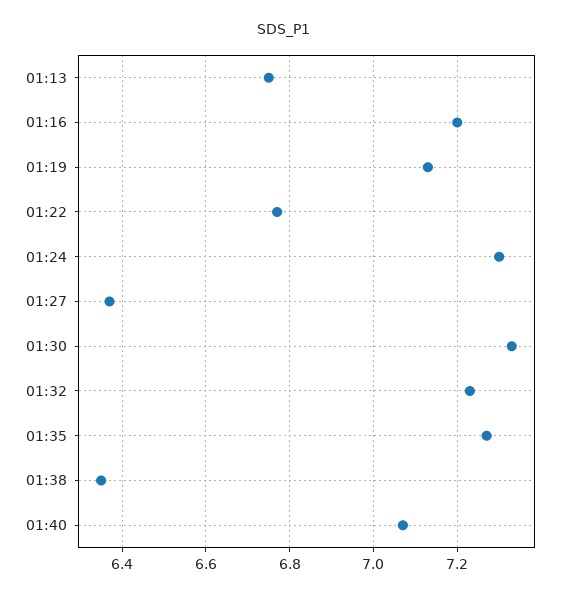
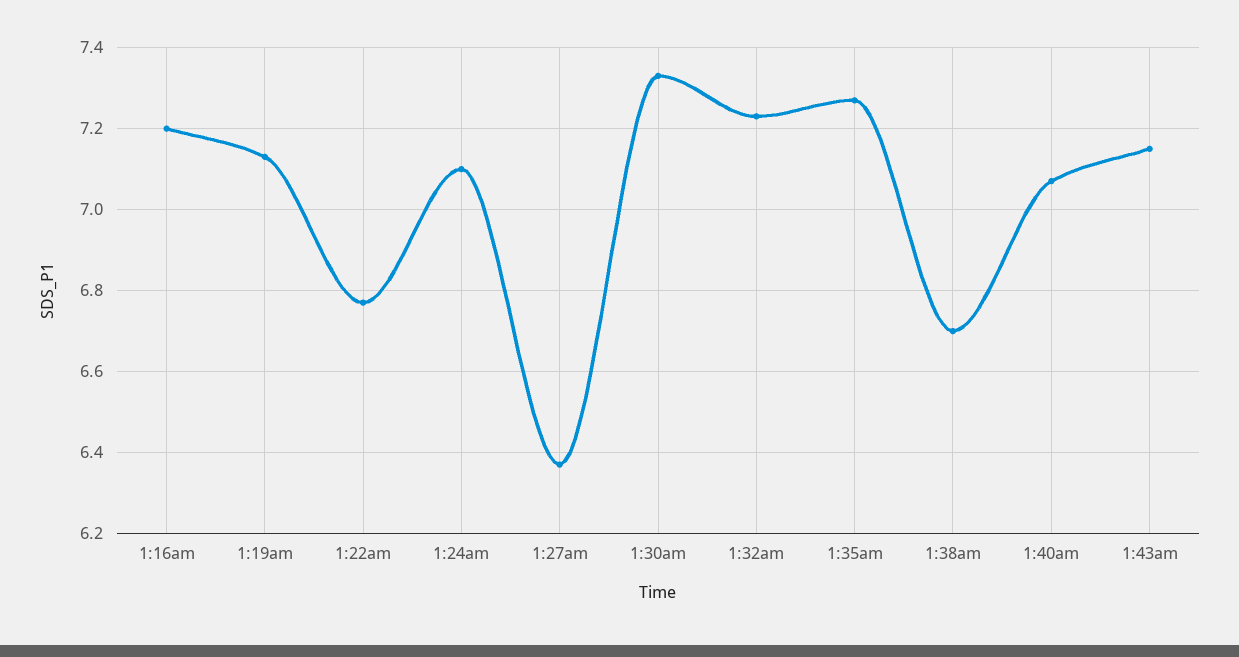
01:13: 6.75 -> none
01:24: 7.3 -> 7.1
01:38: 6.35 -> 6.7
1:43am: none -> 7.15

